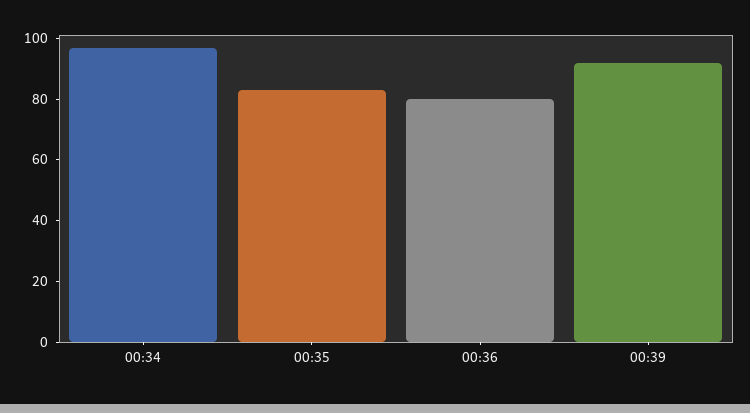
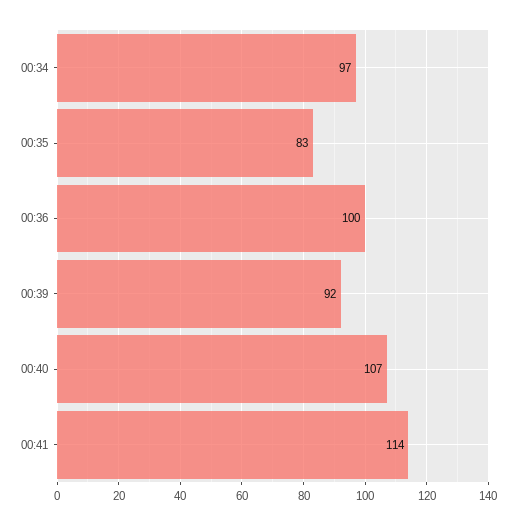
00:36: 80 -> 100
00:40: none -> 107
00:41: none -> 114

